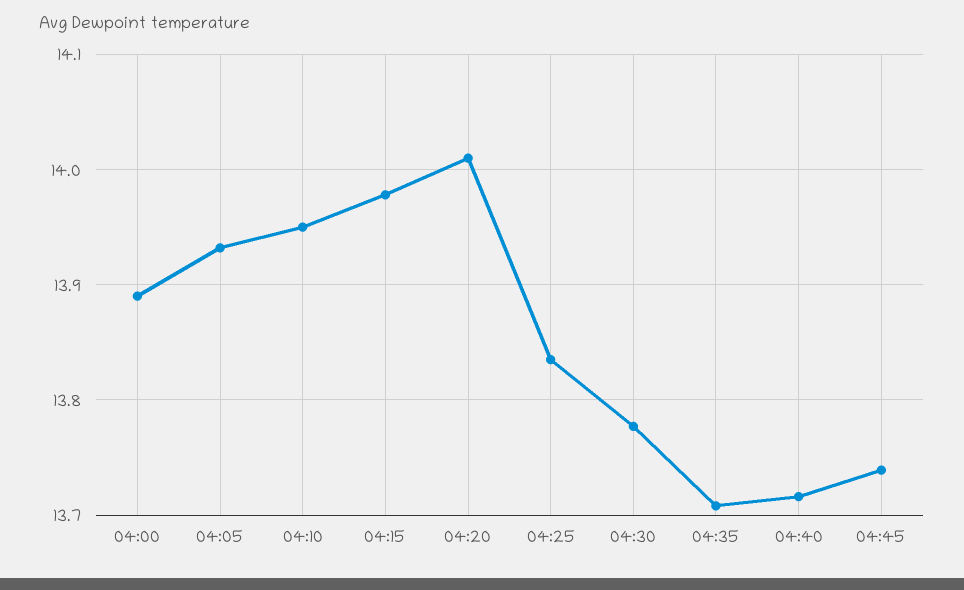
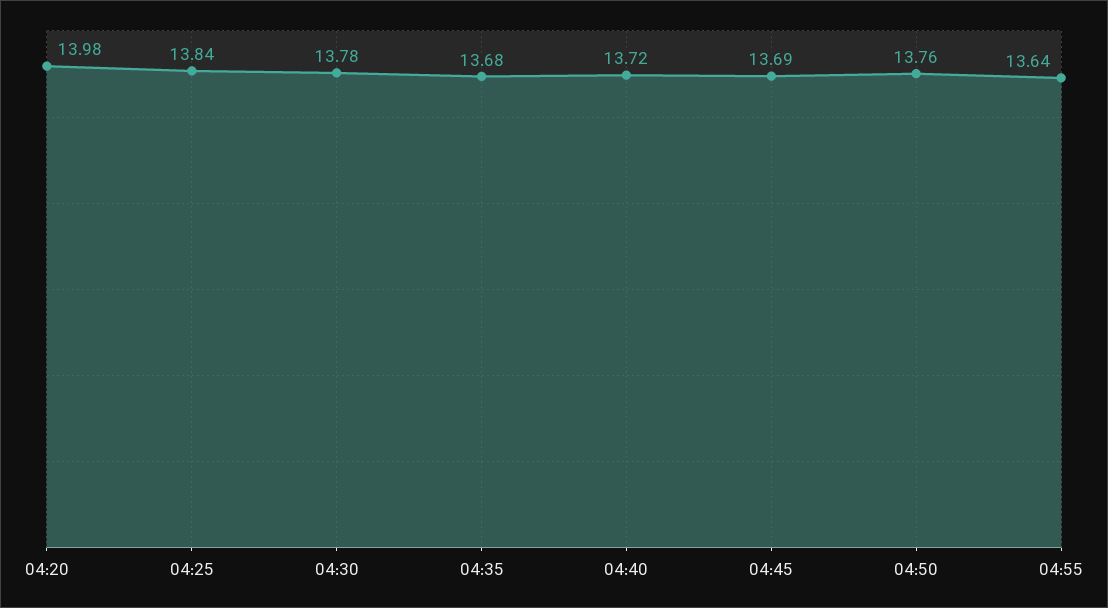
04:00: 13.89 -> none
04:05: 13.93 -> none
04:10: 13.95 -> none
04:15: 13.98 -> none
04:20: 14.01 -> 13.98
04:35: 13.71 -> 13.68
04:45: 13.74 -> 13.69
04:50: none -> 13.76
04:55: none -> 13.64

